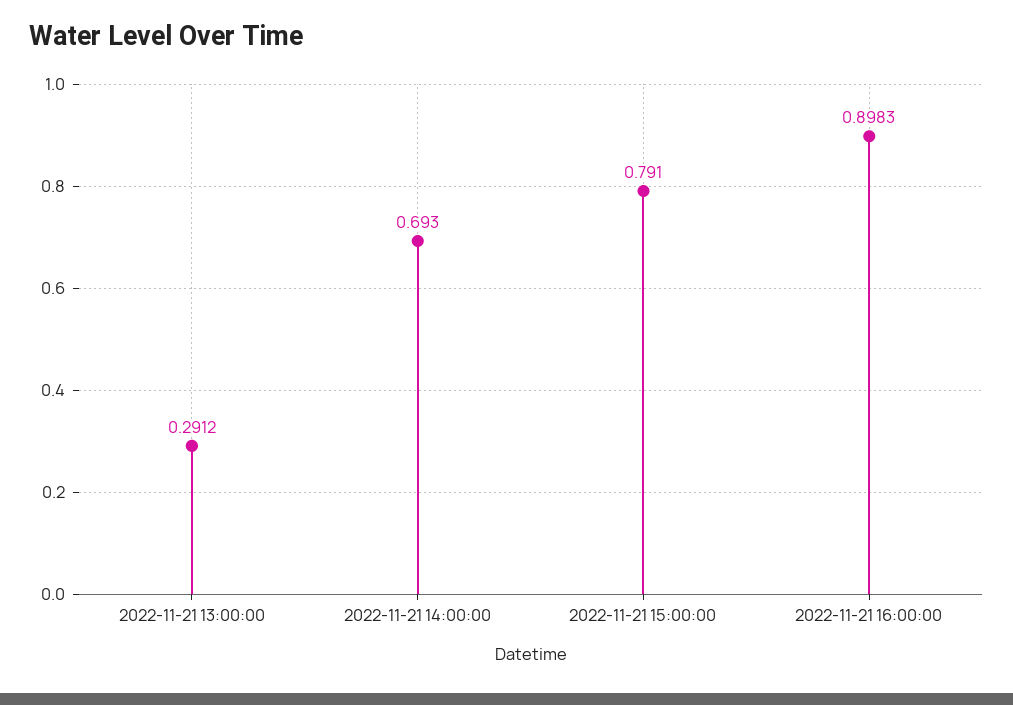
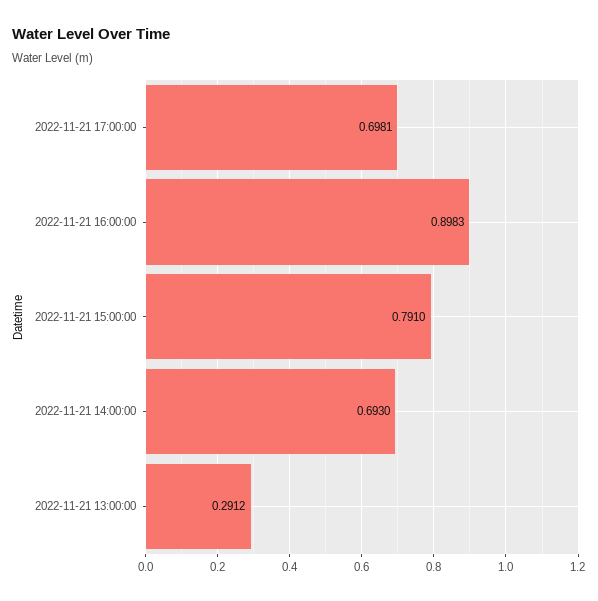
2022-11-21 17:00:00: none -> 0.6981

